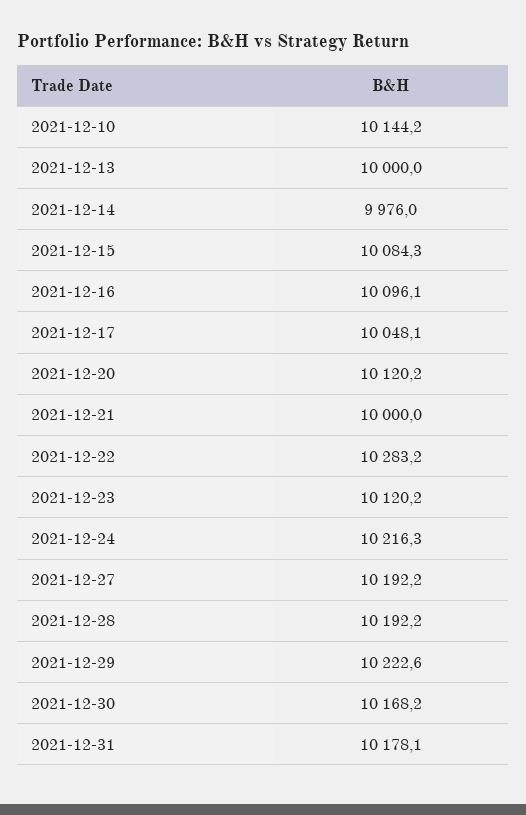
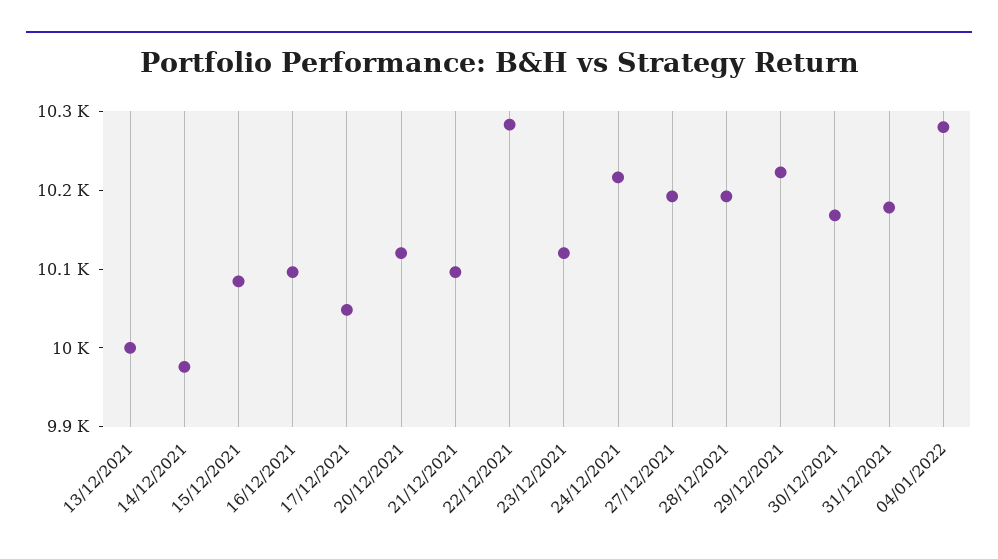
2021-12-10: 10144.2 -> none
2021-12-21: 10000 -> 10100
04/01/2022: none -> 10280

